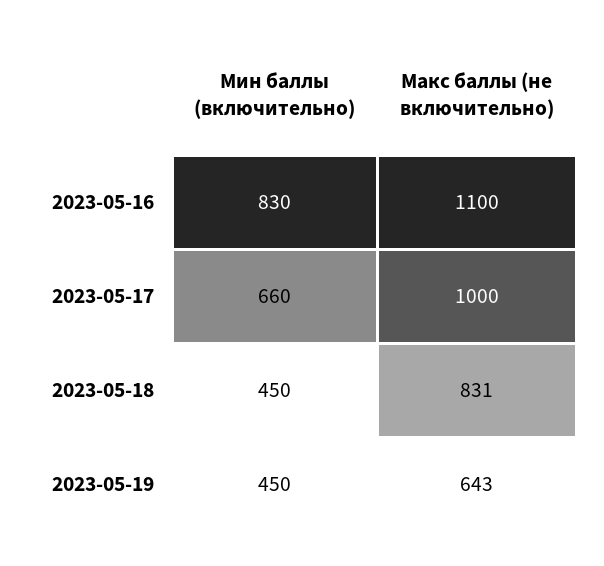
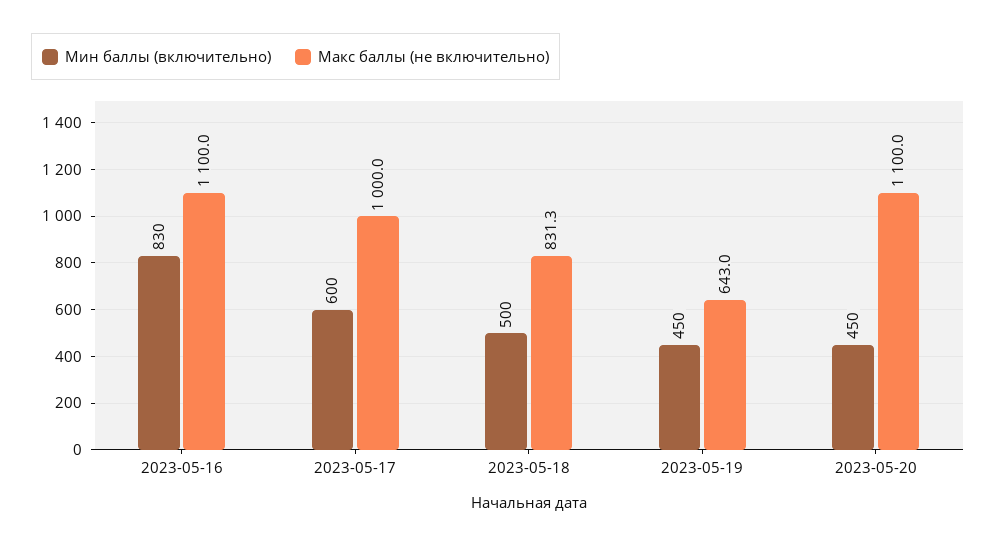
Мин баллы (включительно), 2023-05-17: 660 -> 600
Мин баллы (включительно), 2023-05-18: 450 -> 500
Мин баллы (включительно), 2023-05-20: none -> 450
Макс баллы (не включительно), 2023-05-20: none -> 1100

